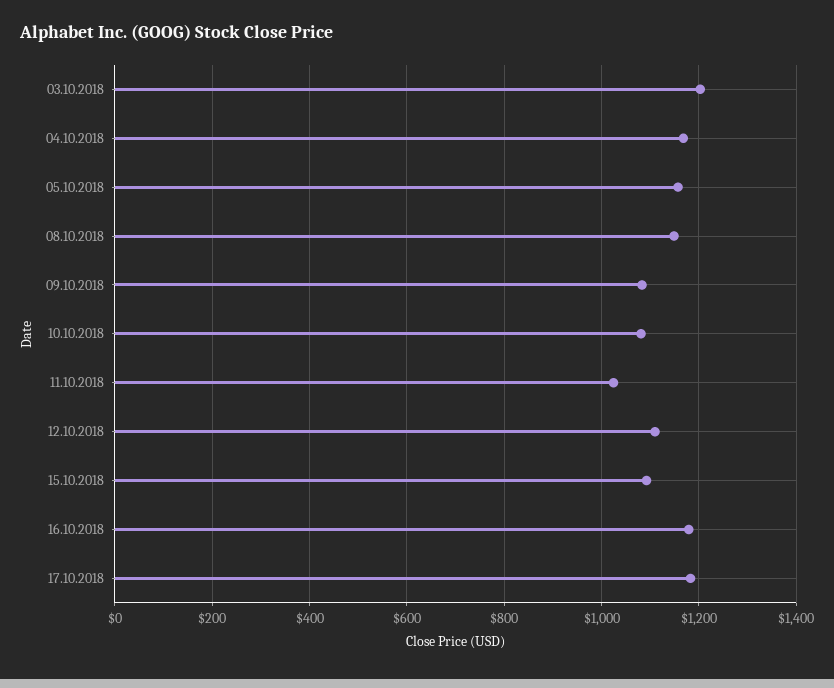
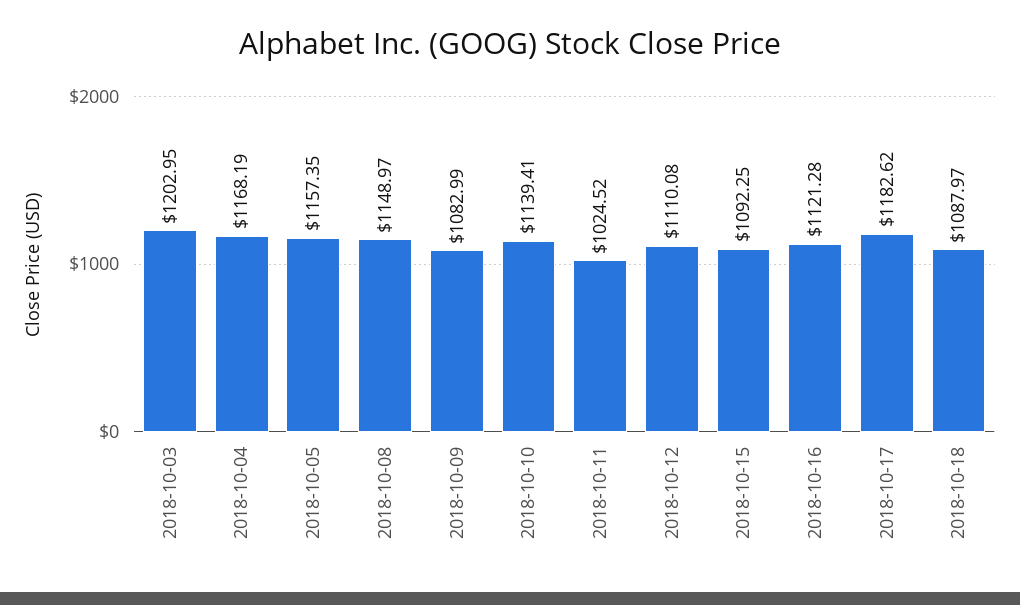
10.10.2018: 1080 -> 1139.41
16.10.2018: 1180 -> 1121.28
2018-10-18: none -> 1087.97

